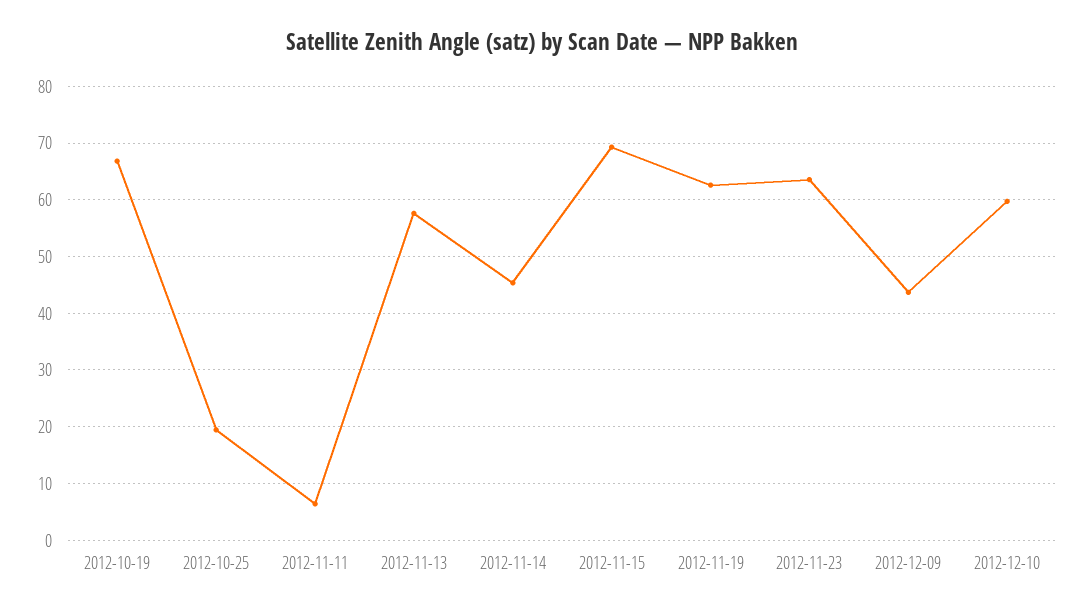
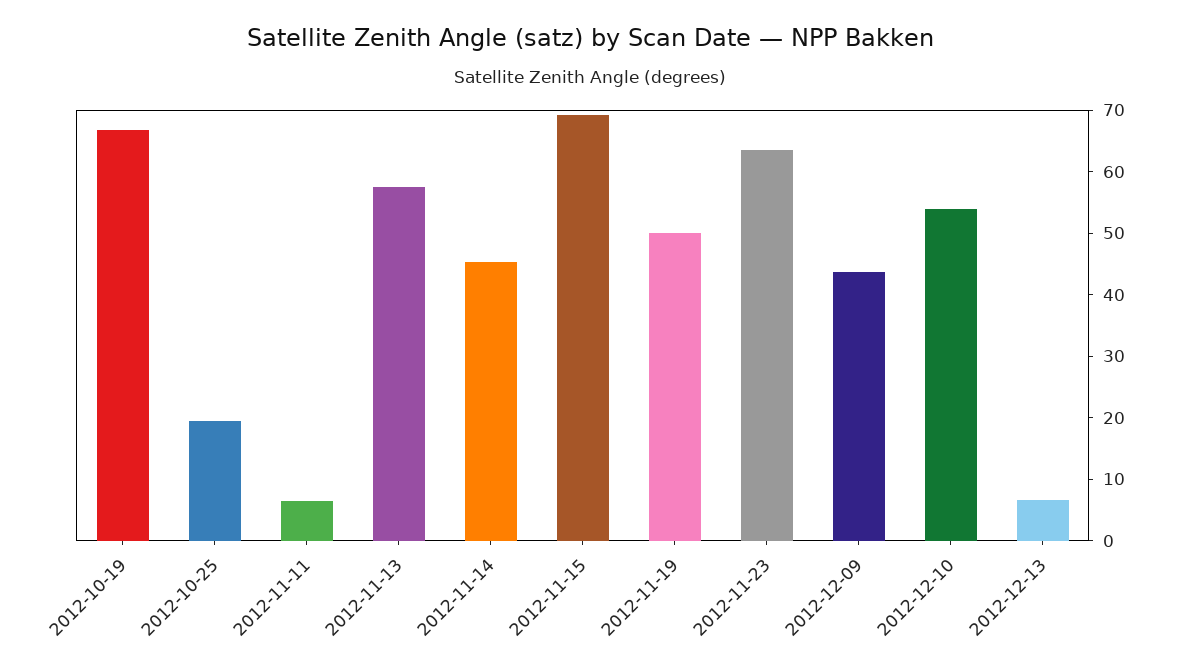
2012-11-19: 62 -> 50
2012-12-10: 60 -> 54
2012-12-13: none -> 6

